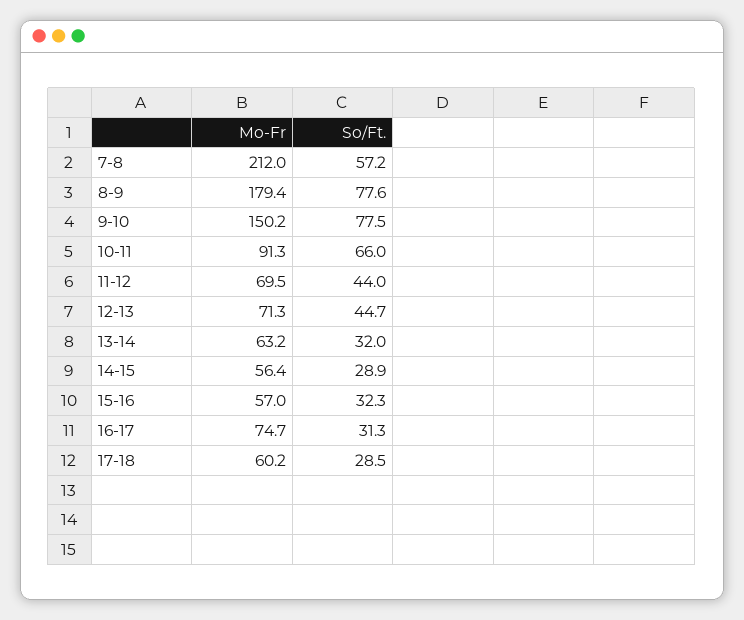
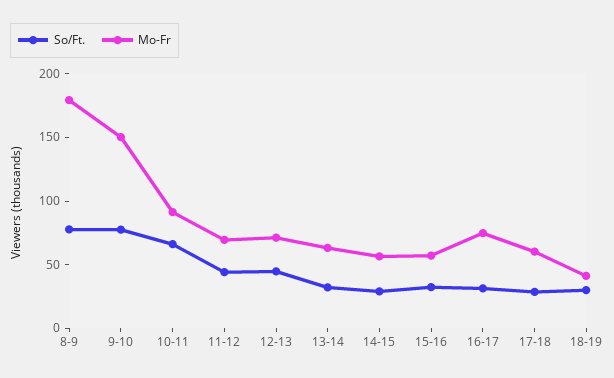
Mo-Fr, 7-8: 212 -> none
So/Ft., 7-8: 57.2 -> none
So/Ft., 18-19: none -> 30
Mo-Fr, 18-19: none -> 40

